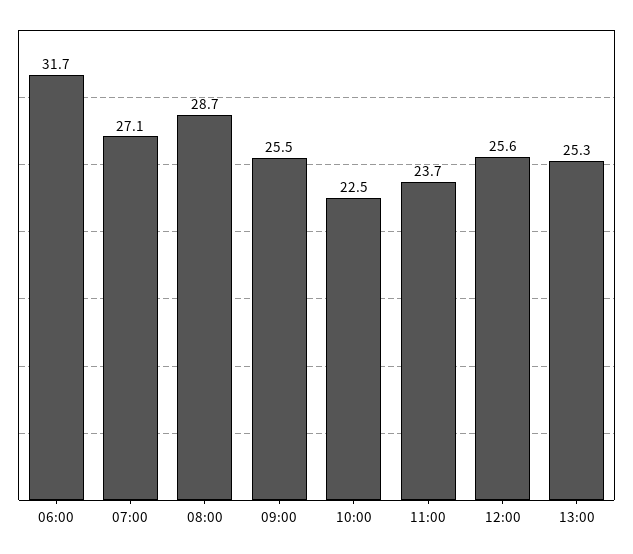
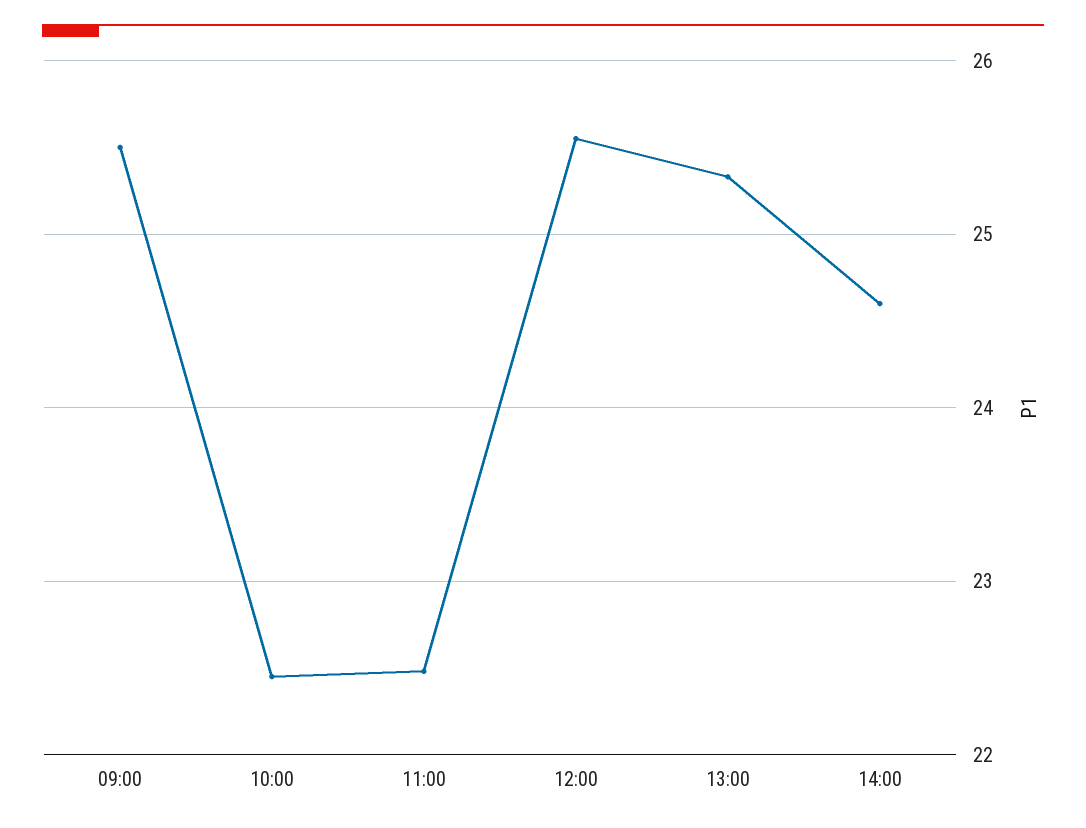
06:00: 31.7 -> none
07:00: 27.1 -> none
08:00: 28.7 -> none
11:00: 23.7 -> 22.5
14:00: none -> 24.6

